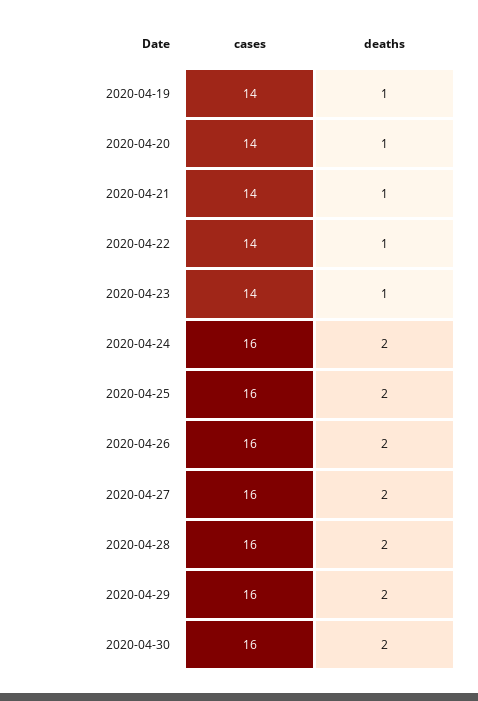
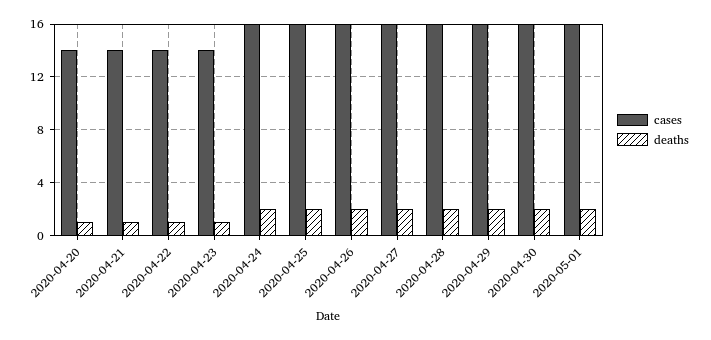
cases, 2020-04-19: 14 -> none
deaths, 2020-04-19: 1 -> none
cases, 2020-05-01: none -> 16
deaths, 2020-05-01: none -> 2

